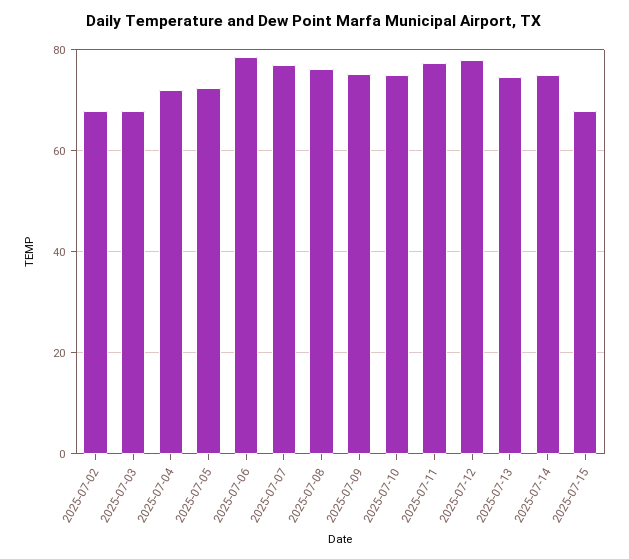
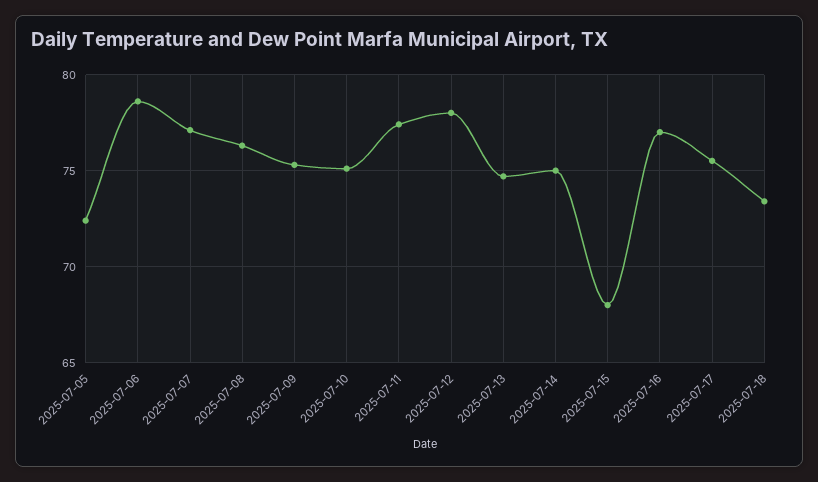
2025-07-02: 68 -> none
2025-07-03: 68 -> none
2025-07-04: 72 -> none
2025-07-16: none -> 77
2025-07-17: none -> 75.5
2025-07-18: none -> 73.5

